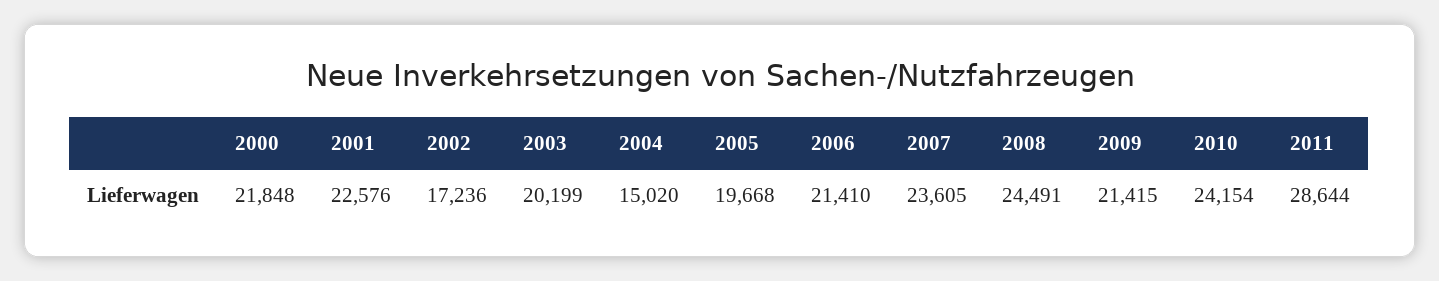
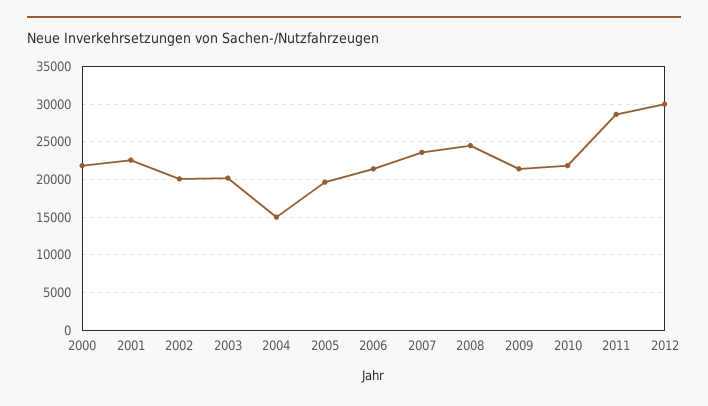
2002: 17236 -> 20000
2010: 24154 -> 22000
2012: none -> 30000

